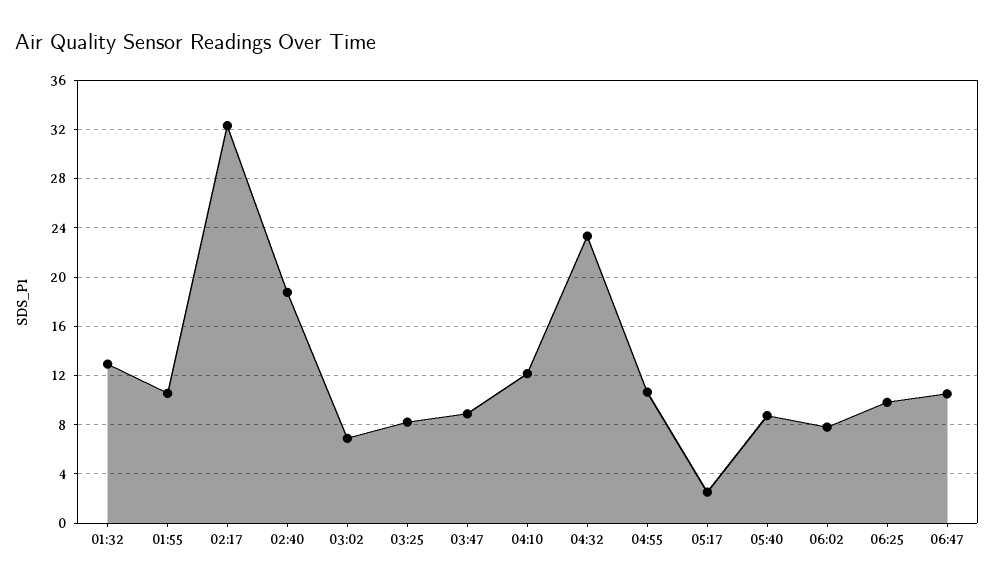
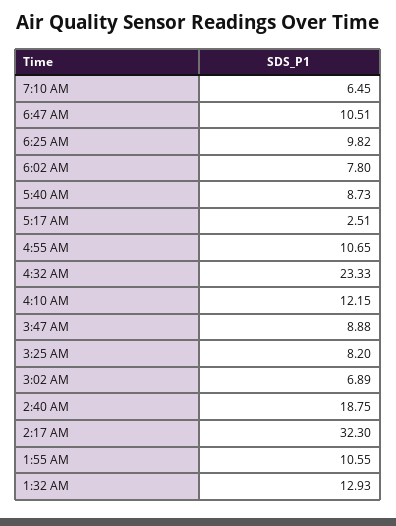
7:10 AM: none -> 6.45

